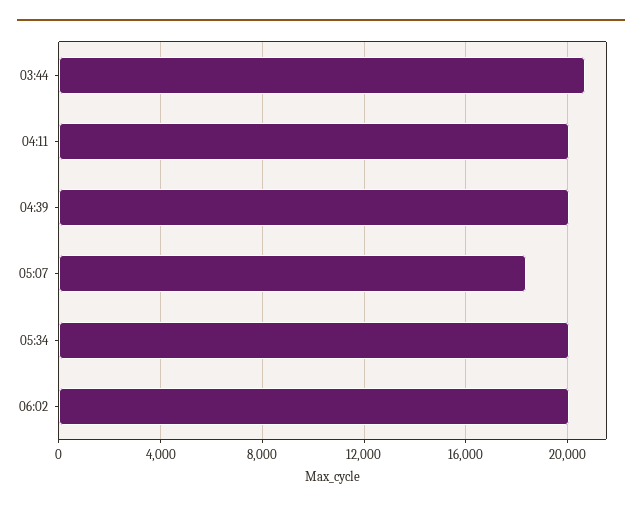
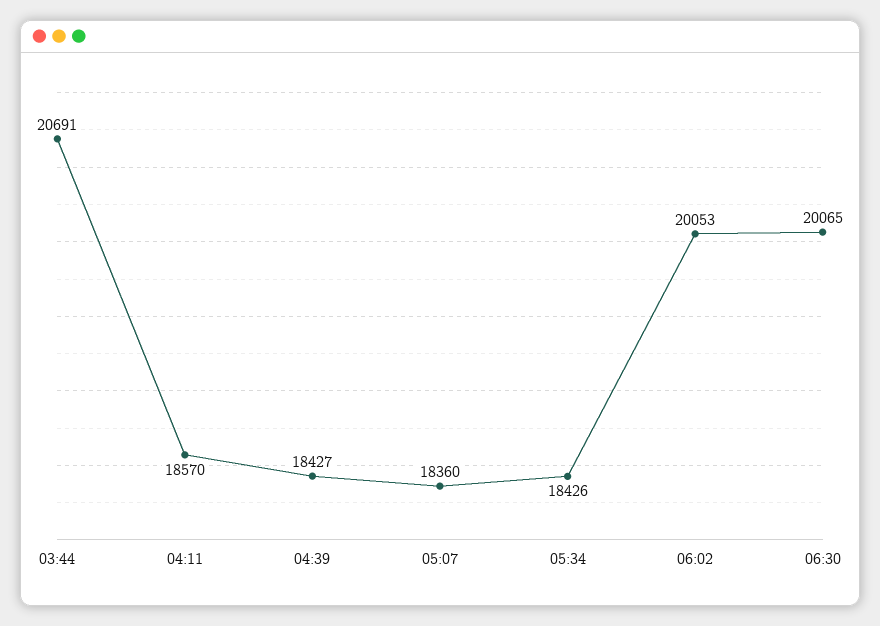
04:11: 20000 -> 18570
04:39: 20000 -> 18427
05:34: 20000 -> 18426
06:30: none -> 20065

